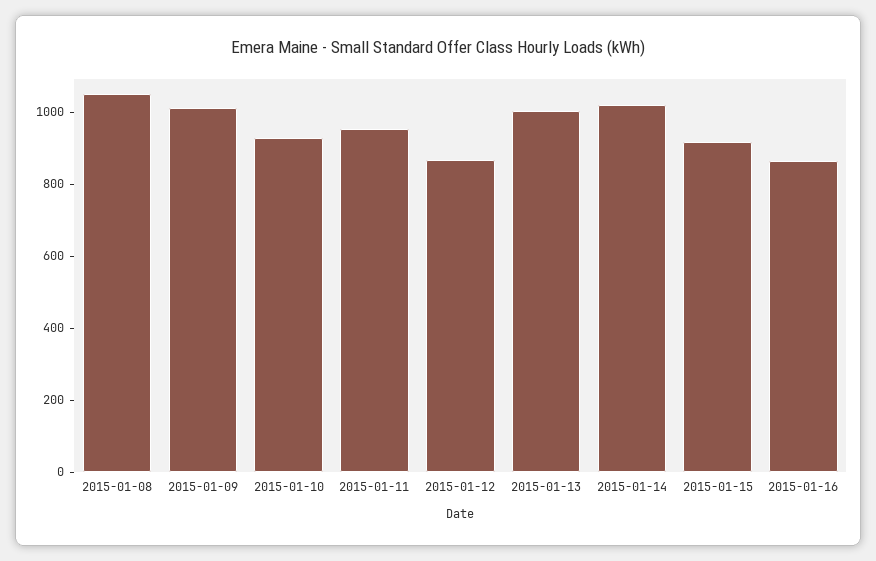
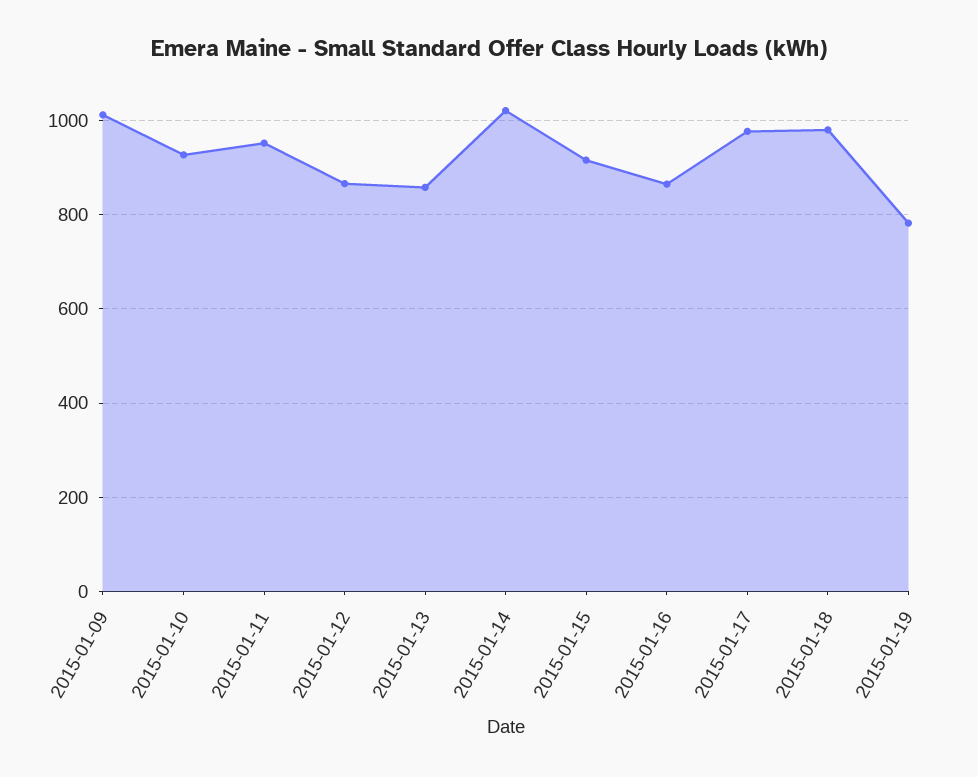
2015-01-08: 1050 -> none
2015-01-13: 1000 -> 860
2015-01-17: none -> 980
2015-01-18: none -> 980
2015-01-19: none -> 780

